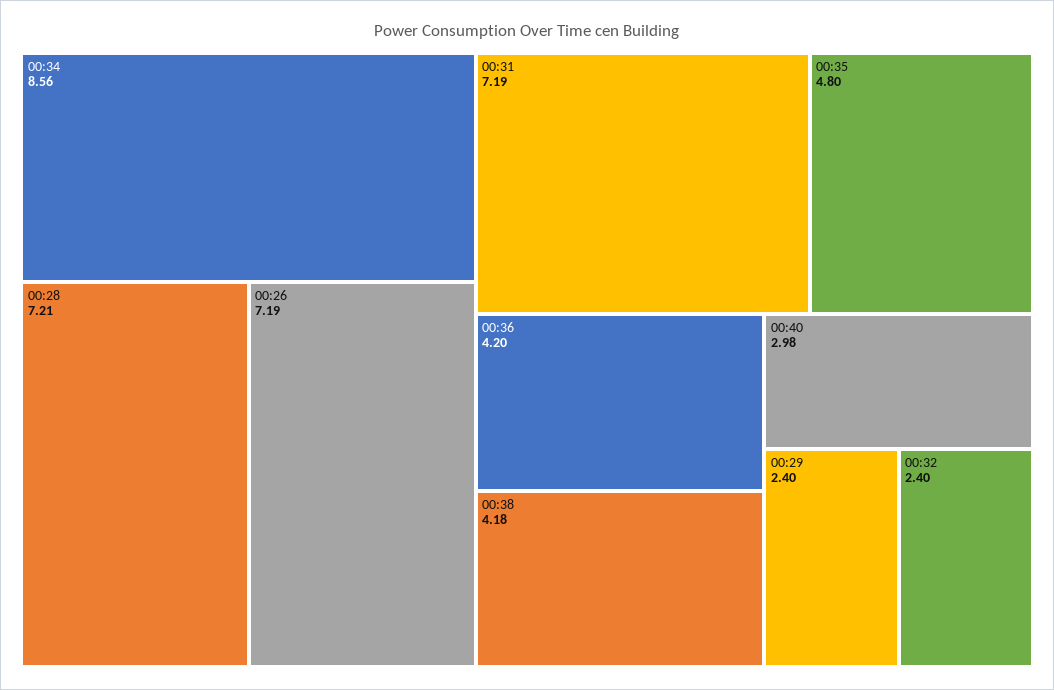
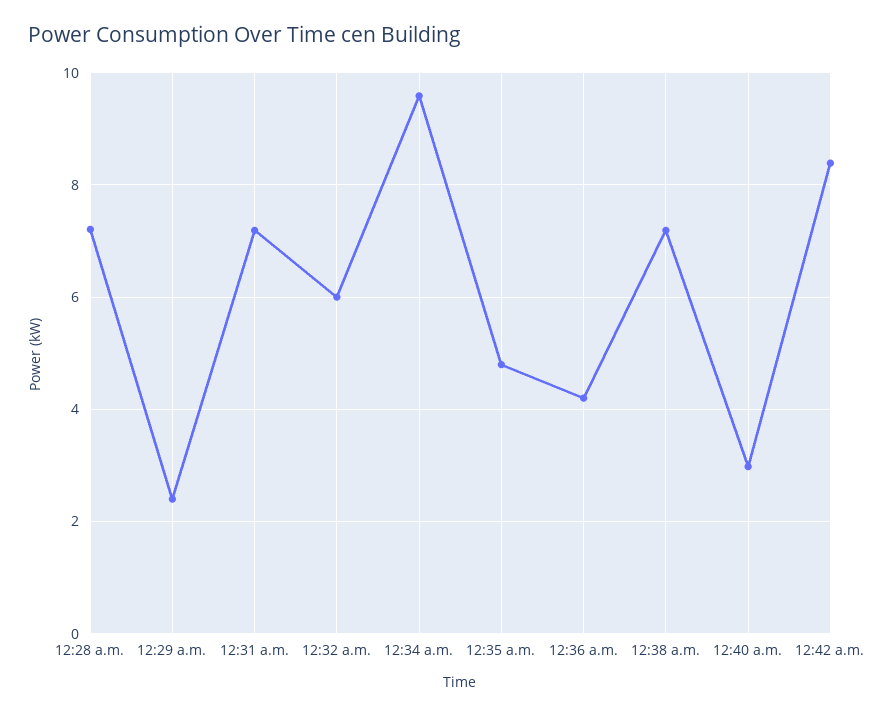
00:34: 8.56 -> 9.6
00:26: 7.19 -> none
00:38: 4.18 -> 7.2
00:32: 2.4 -> 6
12:42 a.m.: none -> 8.4

